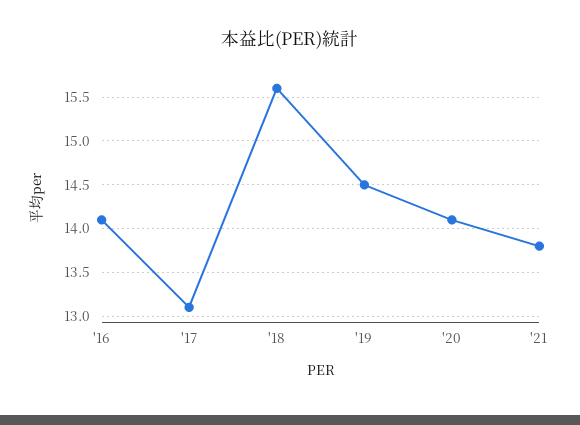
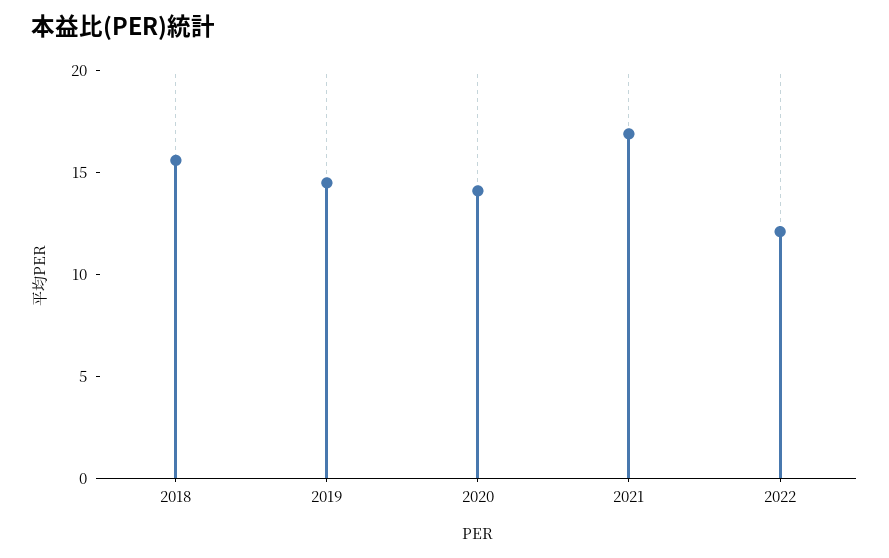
'16: 14.1 -> none
'17: 13.1 -> none
'21: 13.8 -> 17
2022: none -> 12

